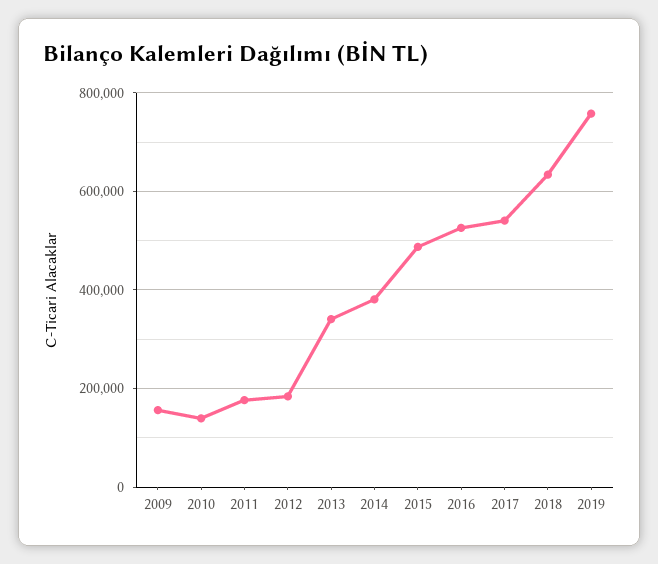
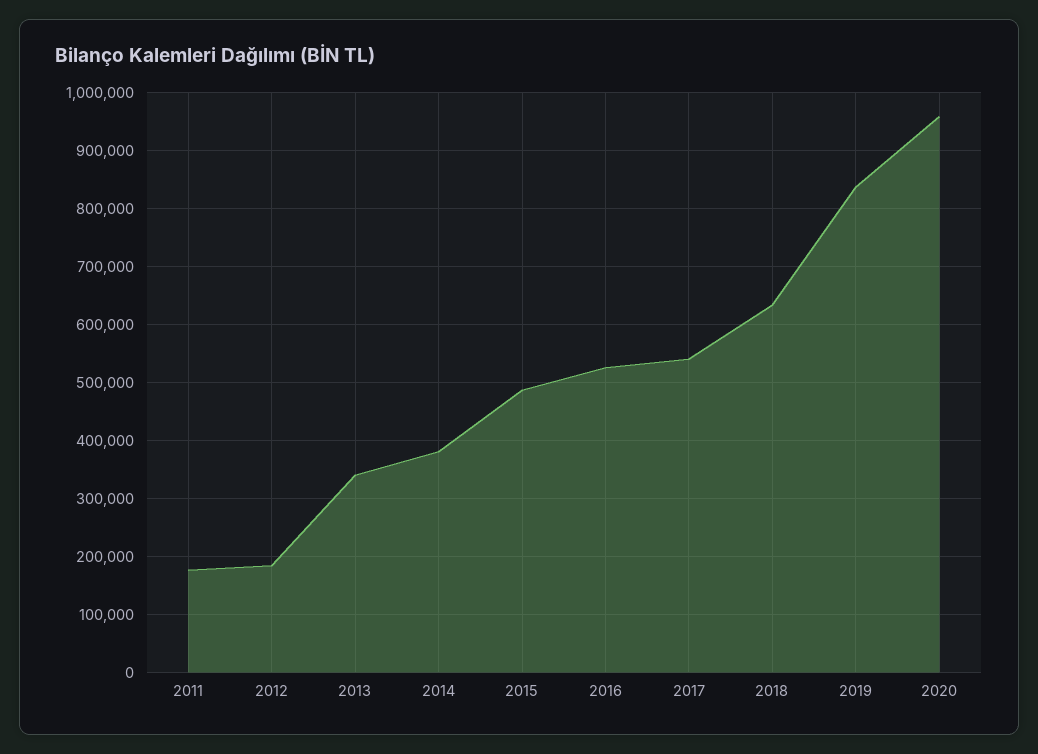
2009: 160000 -> none
2010: 140000 -> none
2019: 760000 -> 840000
2020: none -> 960000

